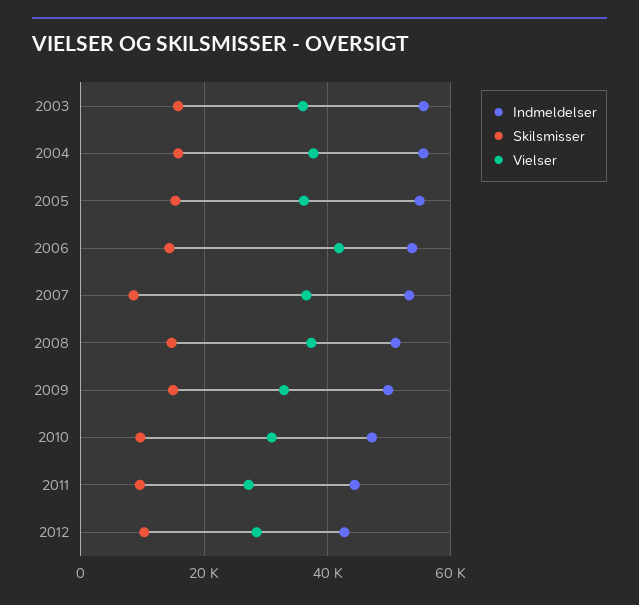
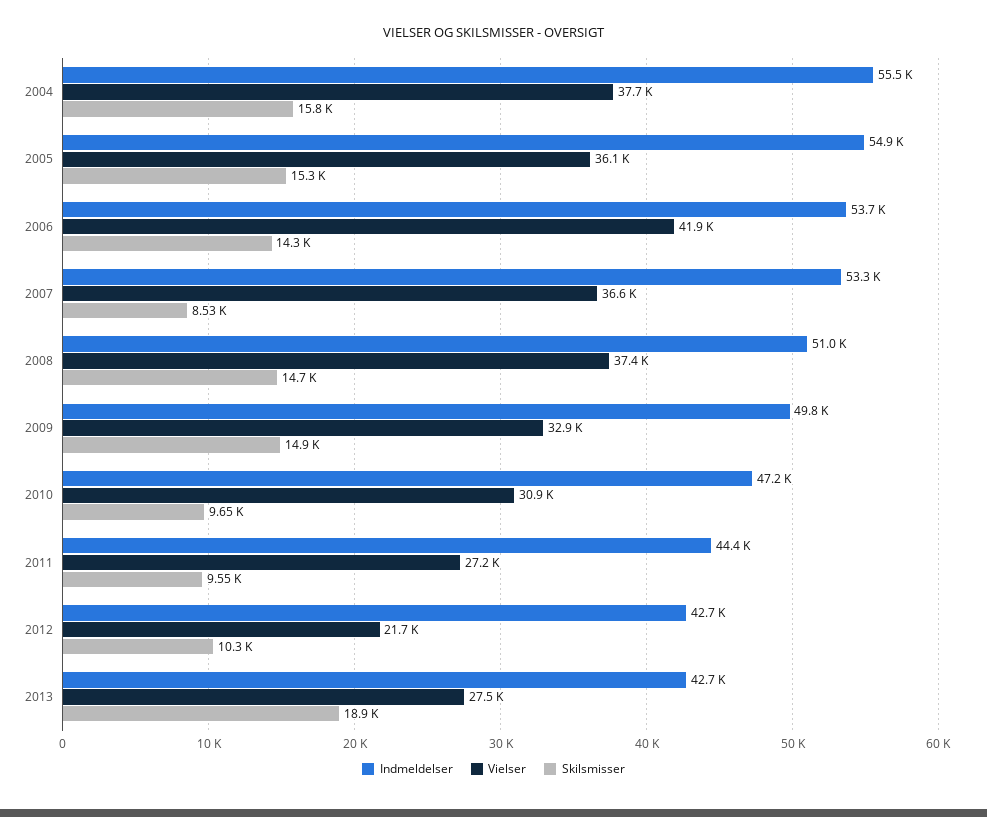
Indmeldelser, 2003: 56000 -> none
Skilsmisser, 2003: 16000 -> none
Vielser, 2003: 36000 -> none
Vielser, 2012: 28000 -> 21700
Indmeldelser, 2013: none -> 42700
Vielser, 2013: none -> 27500
Skilsmisser, 2013: none -> 18900

